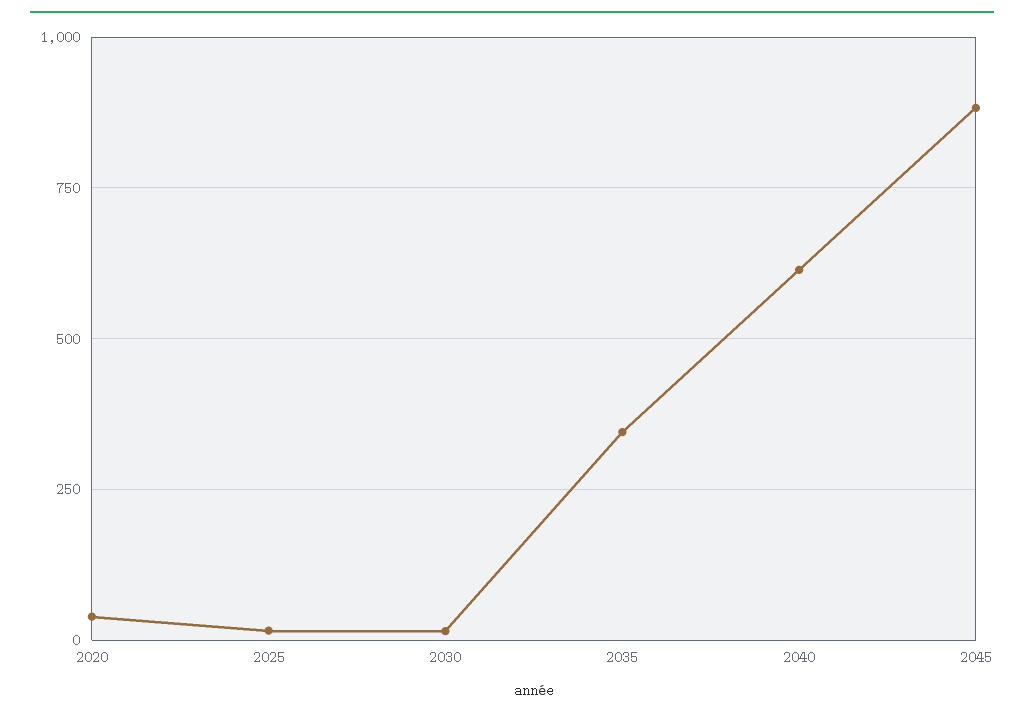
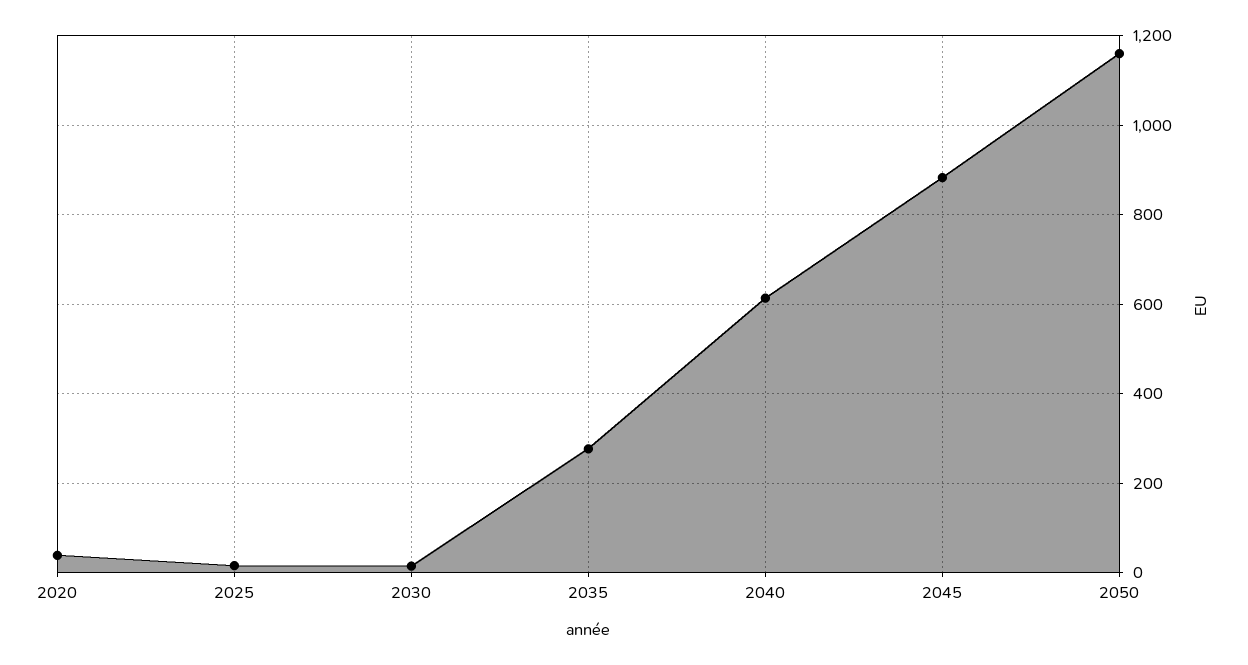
2035: 350 -> 280
2050: none -> 1160

